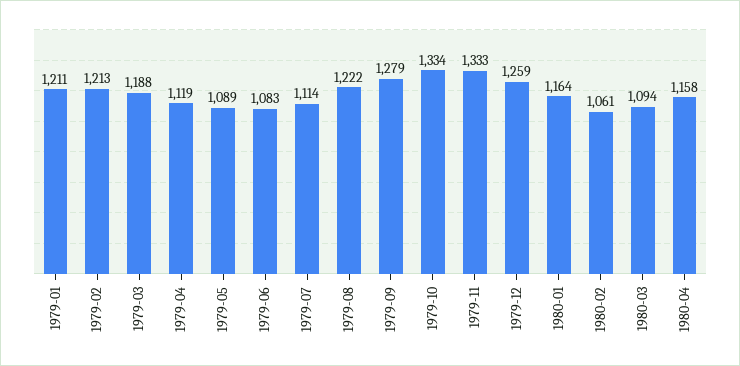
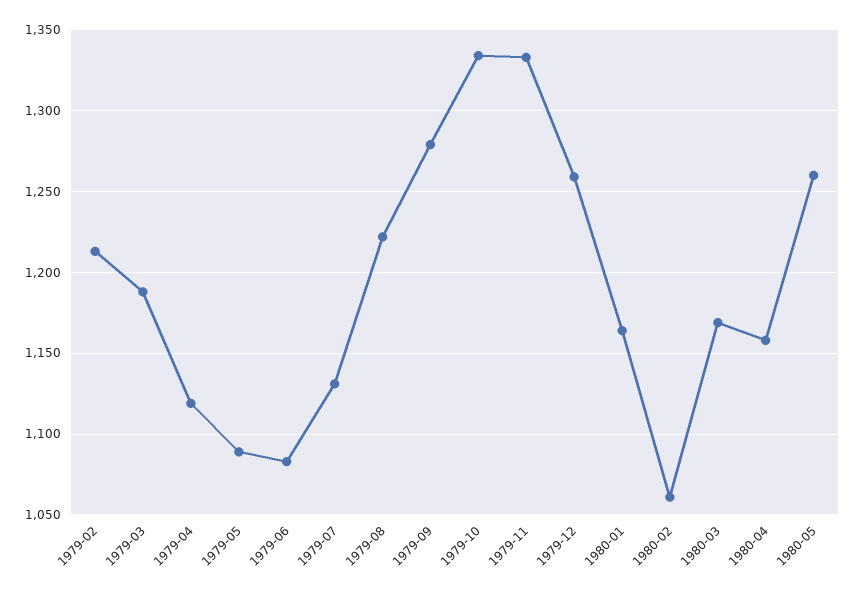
1979-01: 1211 -> none
1979-07: 1114 -> 1130
1980-03: 1094 -> 1170
1980-05: none -> 1260

